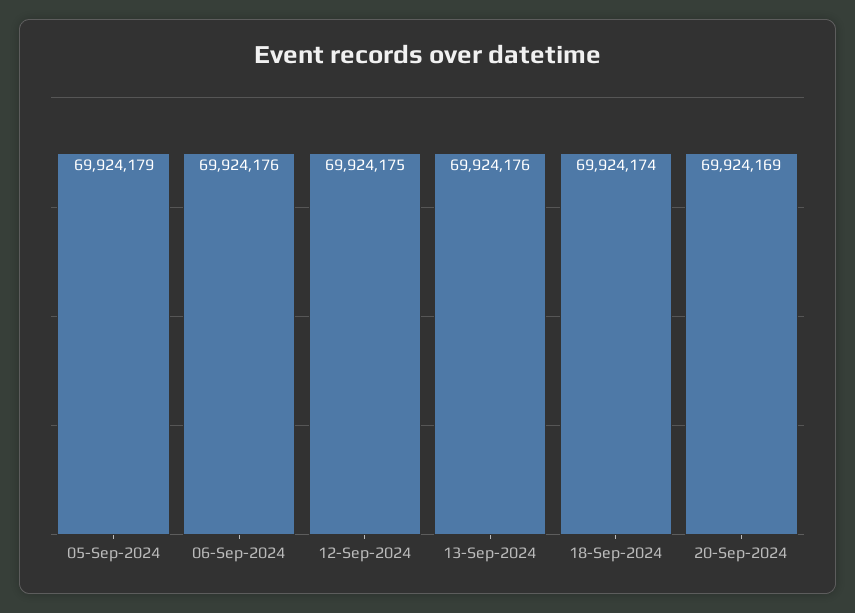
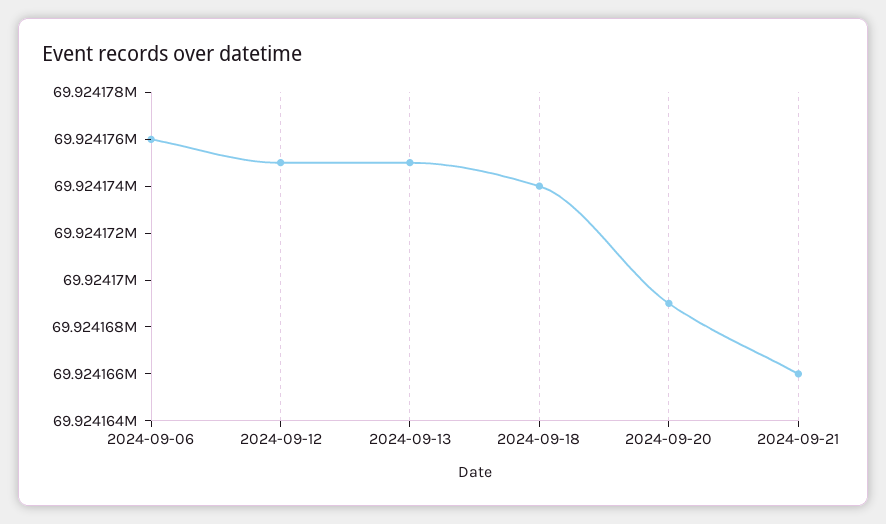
05-Sep-2024: 69924179 -> none
13-Sep-2024: 69924176 -> 69924175
2024-09-21: none -> 69924166

